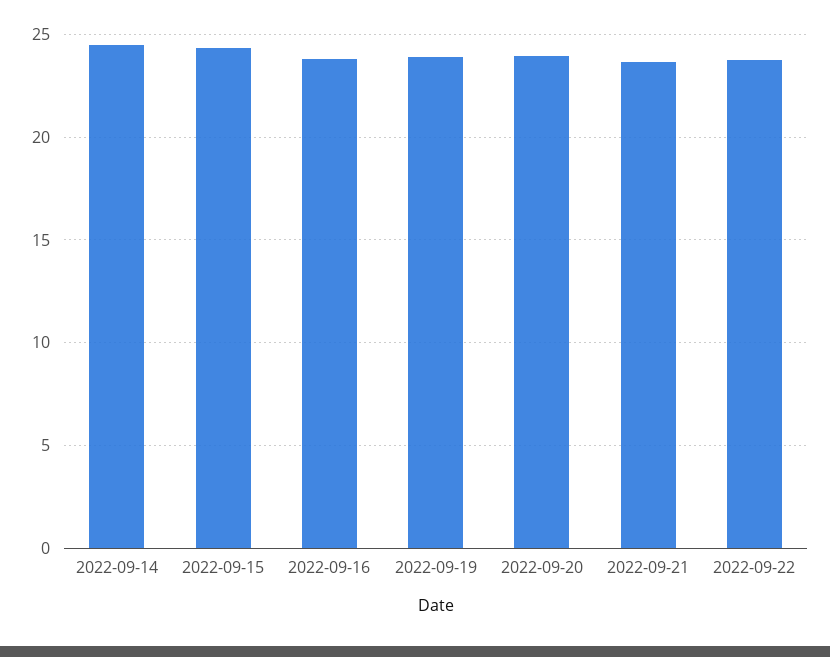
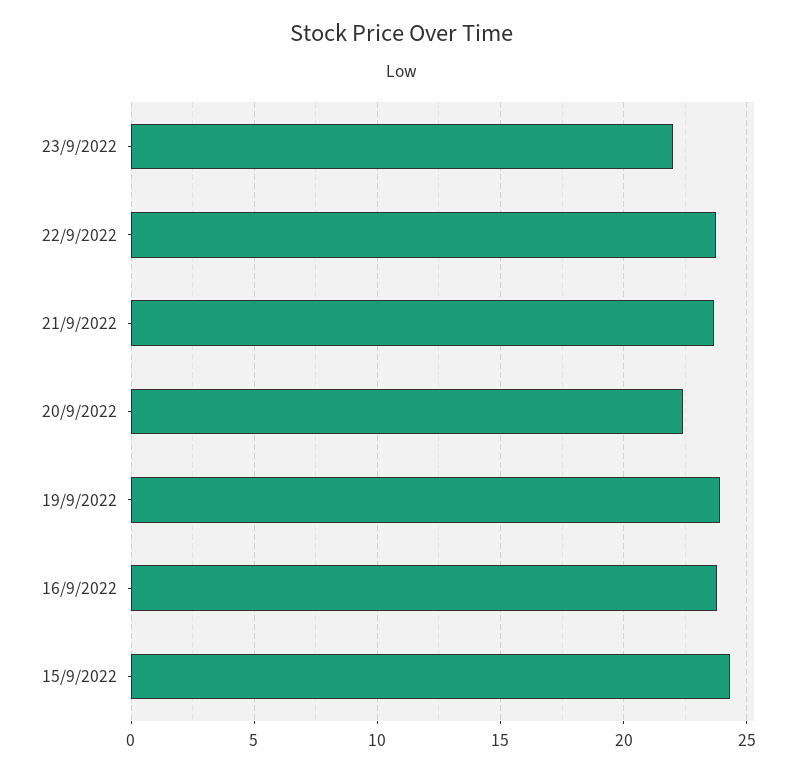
2022-09-14: 24.5 -> none
2022-09-20: 24 -> 22.5
23/9/2022: none -> 22

